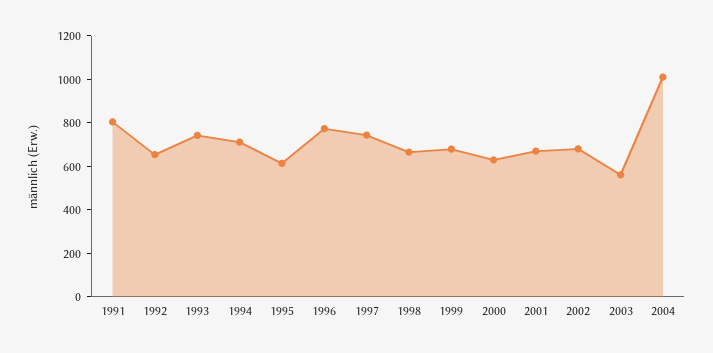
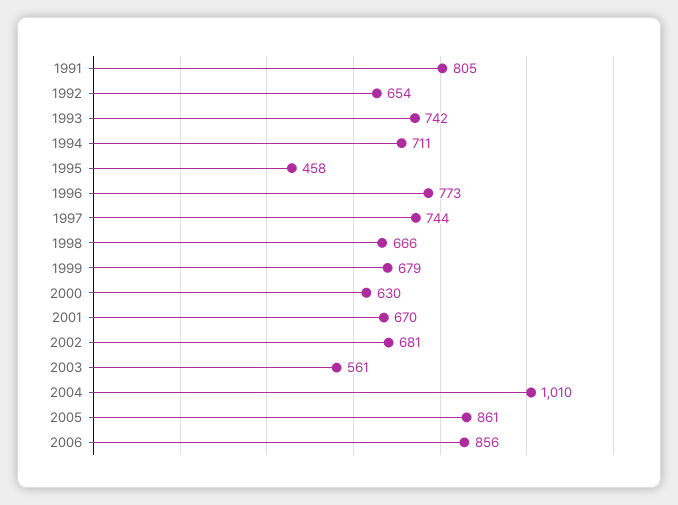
1995: 600 -> 458
2005: none -> 861
2006: none -> 856

